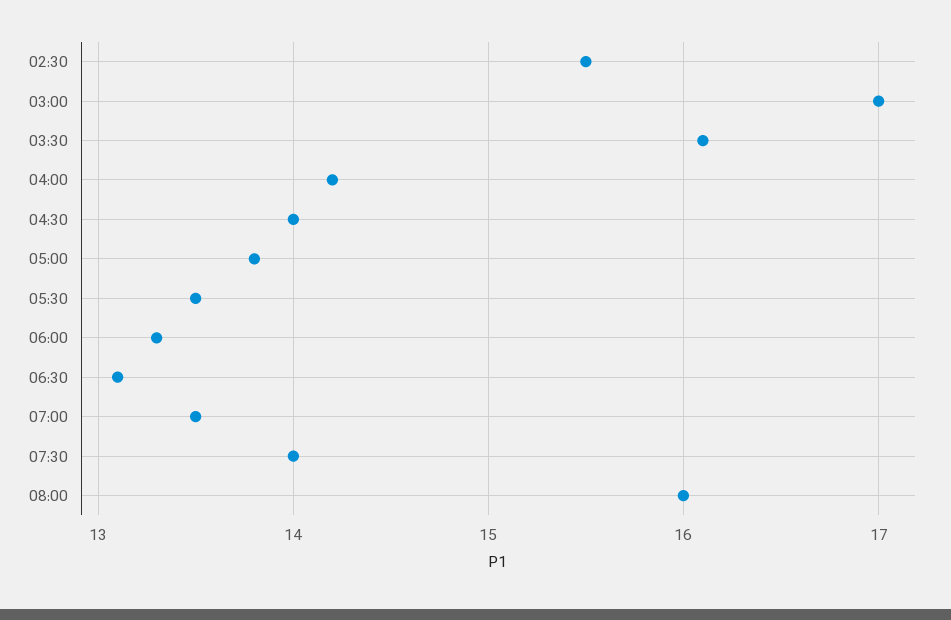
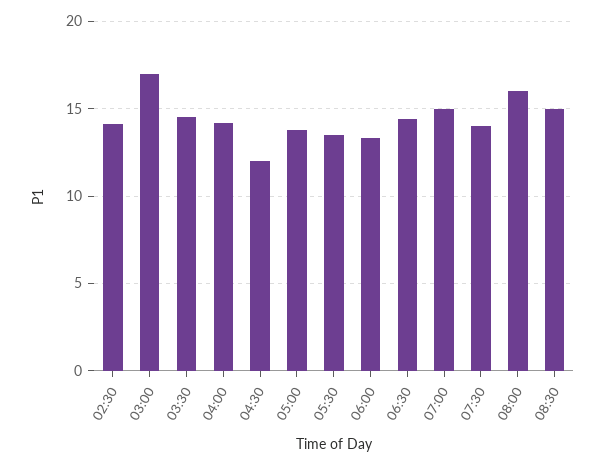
02:30: 15.5 -> 14
03:30: 16.1 -> 14.5
04:30: 14 -> 12
06:30: 13.1 -> 14.5
07:00: 13.5 -> 15
08:30: none -> 15

